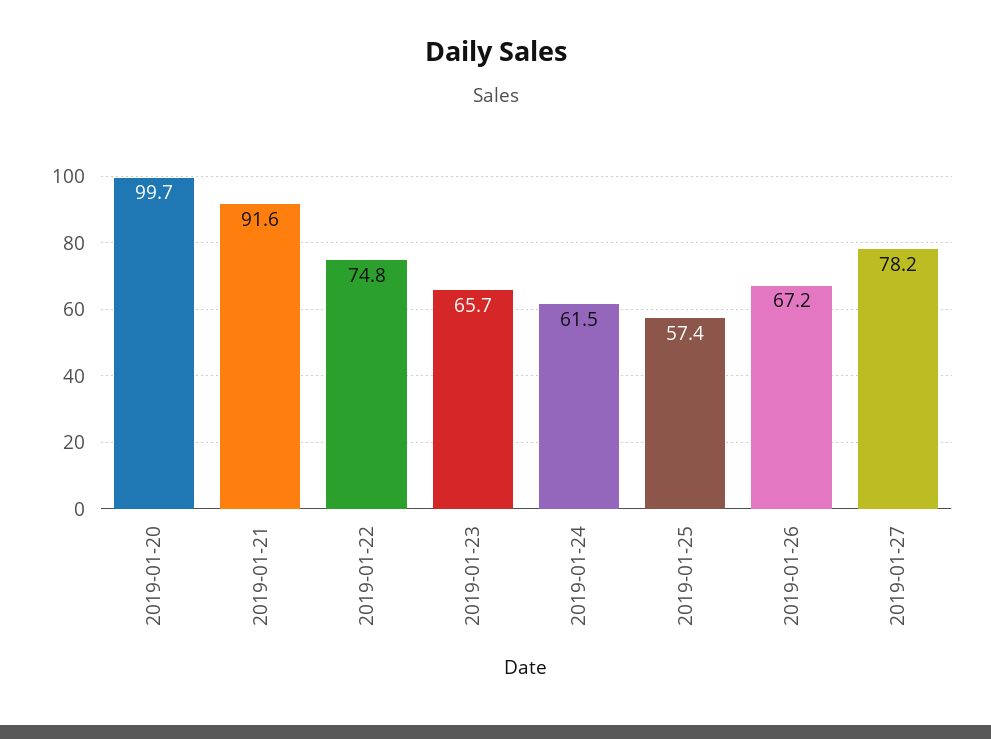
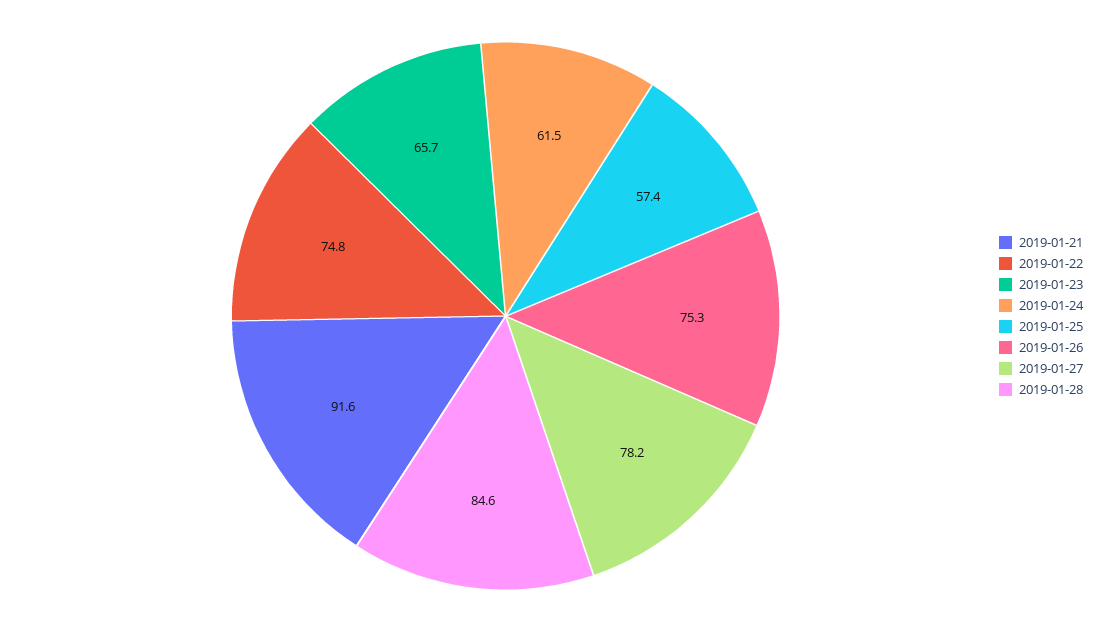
2019-01-20: 99.7 -> none
2019-01-26: 67.2 -> 75.3
2019-01-28: none -> 84.6

